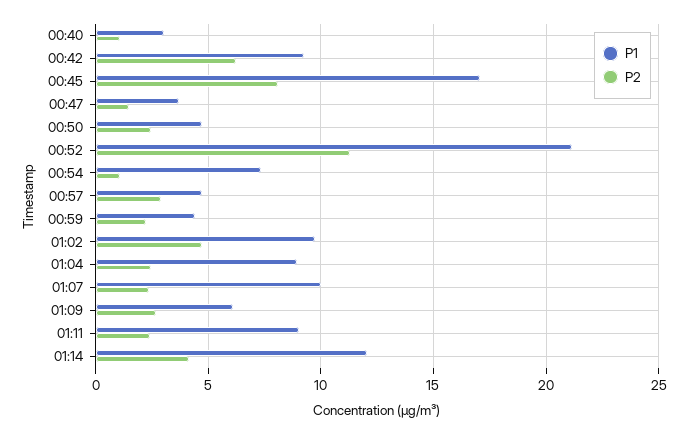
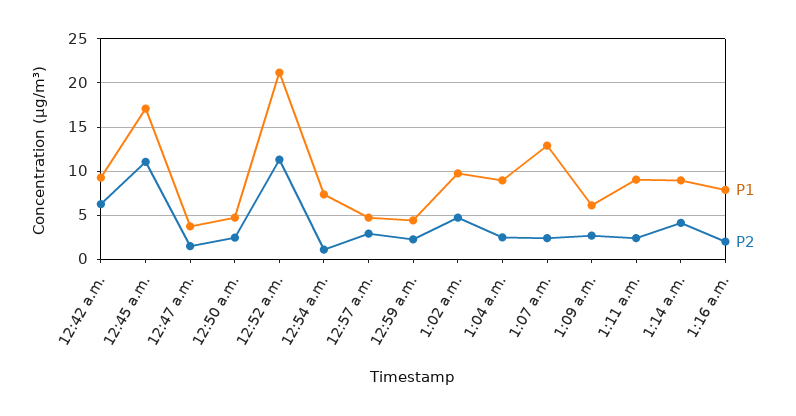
P1, 00:40: 3 -> none
P2, 00:40: 1 -> none
P2, 00:45: 8 -> 11
P1, 01:07: 10 -> 13
P1, 01:14: 12 -> 9
P1, 1:16 a.m.: none -> 8
P2, 1:16 a.m.: none -> 2

